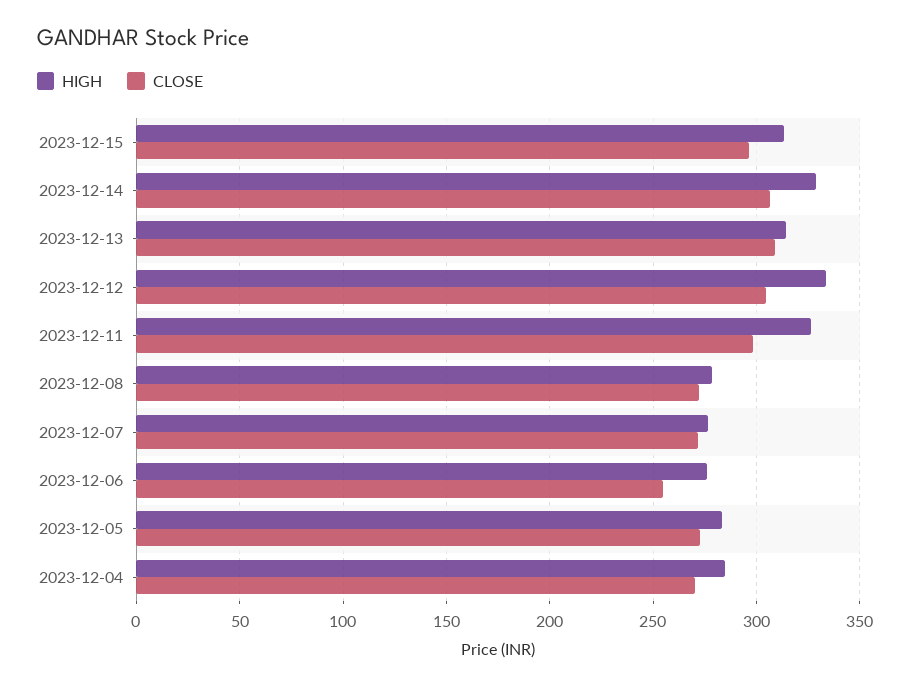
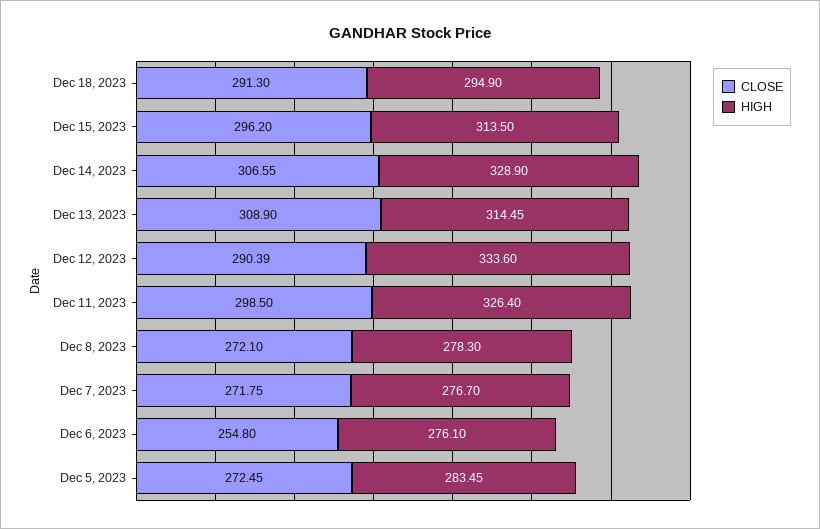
CLOSE, 2023-12-12: 305 -> 290.39
HIGH, 2023-12-04: 285 -> none
CLOSE, 2023-12-04: 270 -> none
CLOSE, Dec 18, 2023: none -> 291.3
HIGH, Dec 18, 2023: none -> 294.9

